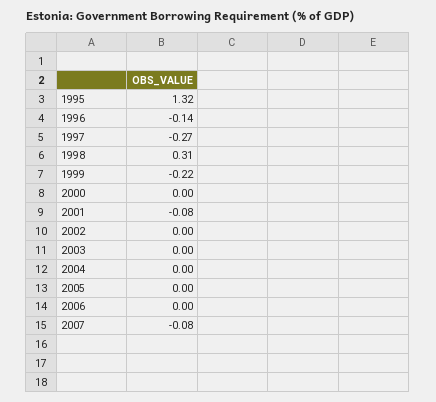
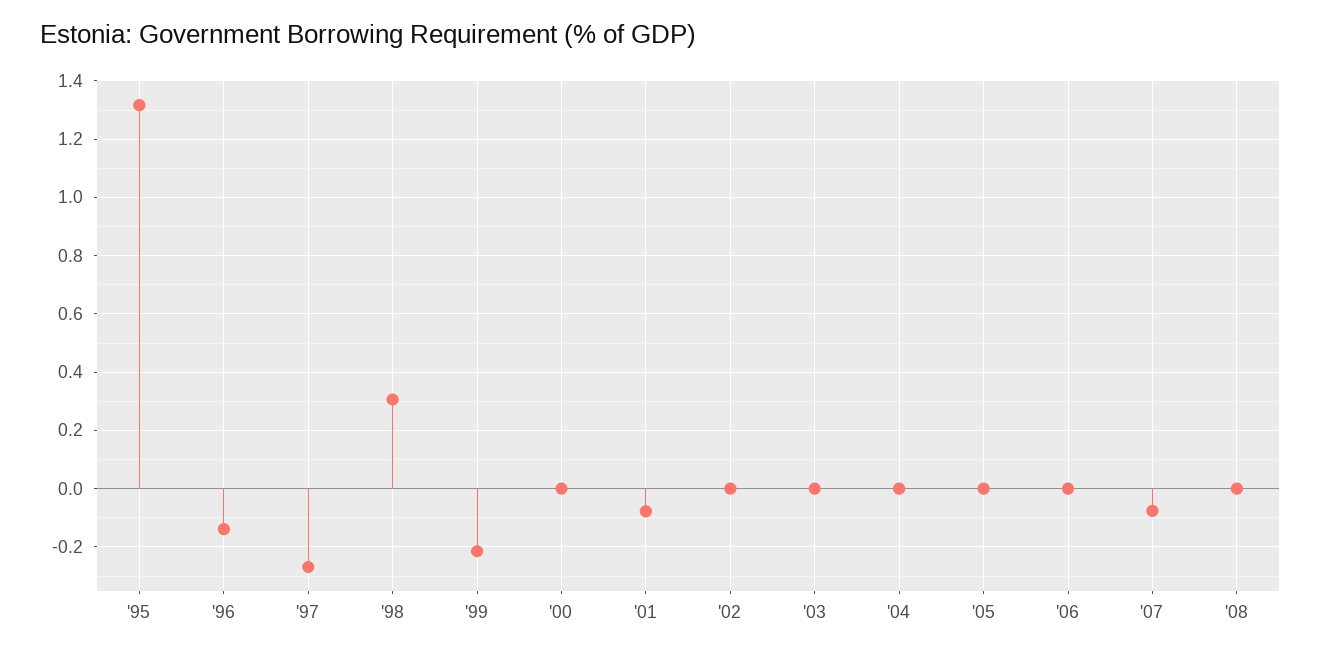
'08: none -> 0

